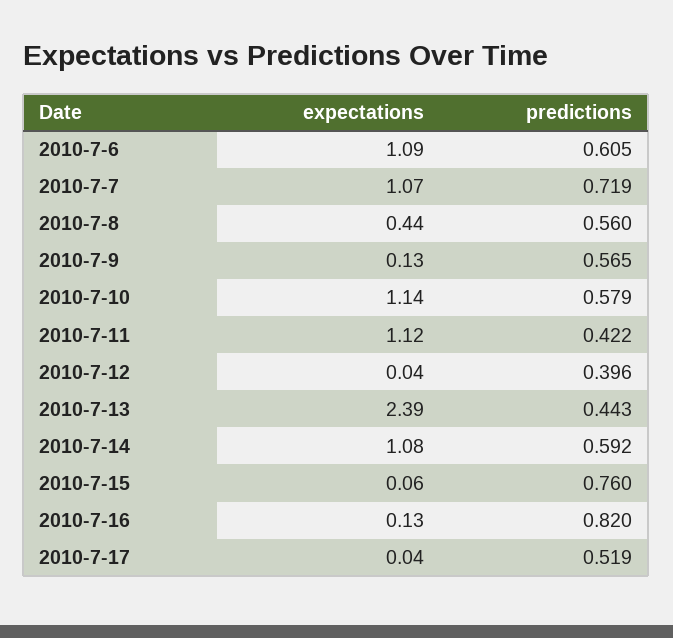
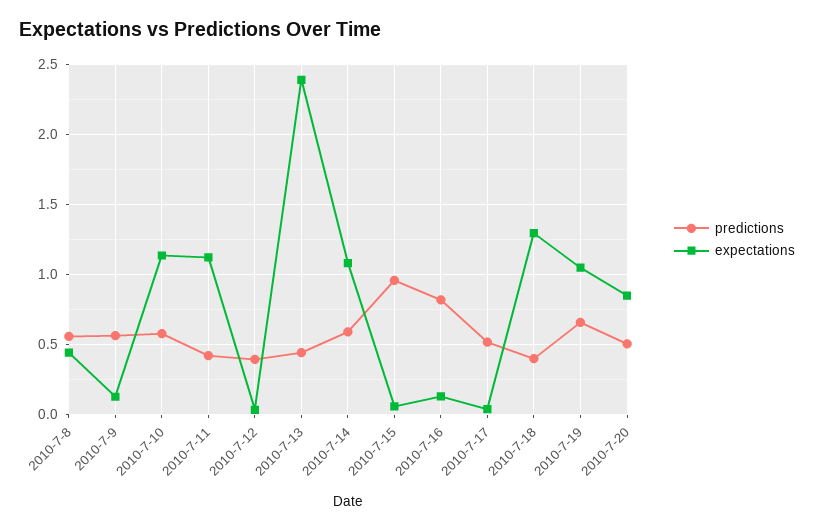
expectations, 2010-7-6: 1.09 -> none
predictions, 2010-7-6: 0.605 -> none
expectations, 2010-7-7: 1.07 -> none
predictions, 2010-7-7: 0.719 -> none
predictions, 2010-7-15: 0.76 -> 0.95
predictions, 2010-7-18: none -> 0.4
expectations, 2010-7-18: none -> 1.3
predictions, 2010-7-19: none -> 0.65
expectations, 2010-7-19: none -> 1.05
predictions, 2010-7-20: none -> 0.5
expectations, 2010-7-20: none -> 0.85

